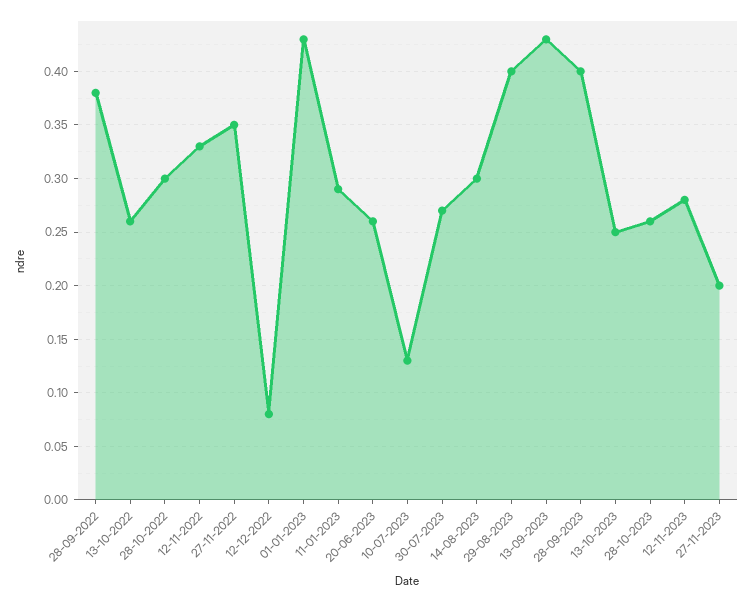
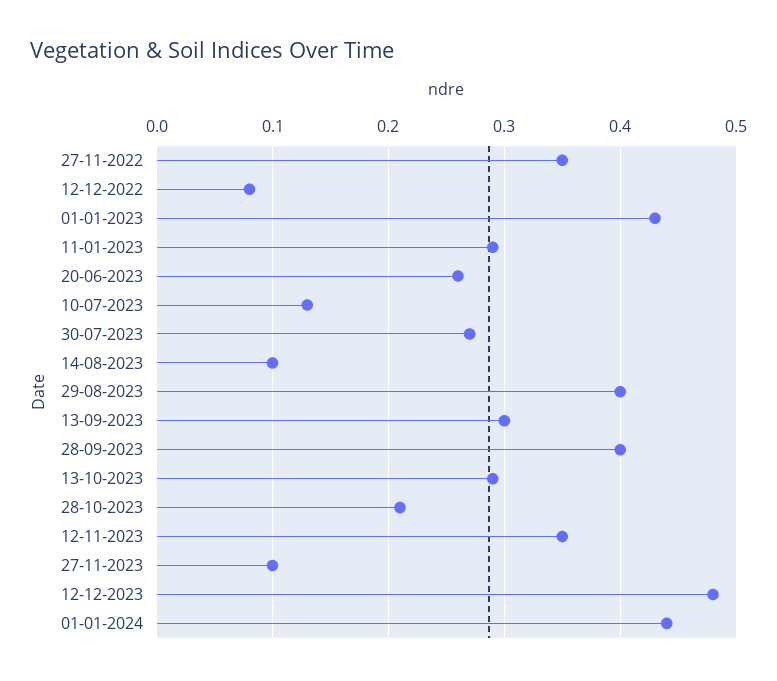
28-09-2022: 0.38 -> none
13-10-2022: 0.26 -> none
28-10-2022: 0.3 -> none
12-11-2022: 0.33 -> none
14-08-2023: 0.3 -> 0.1
13-09-2023: 0.43 -> 0.3
13-10-2023: 0.25 -> 0.29
28-10-2023: 0.26 -> 0.21
12-11-2023: 0.28 -> 0.35
27-11-2023: 0.2 -> 0.1
12-12-2023: none -> 0.48
01-01-2024: none -> 0.44

